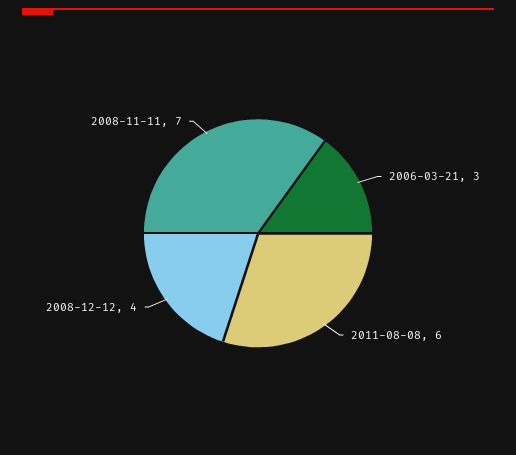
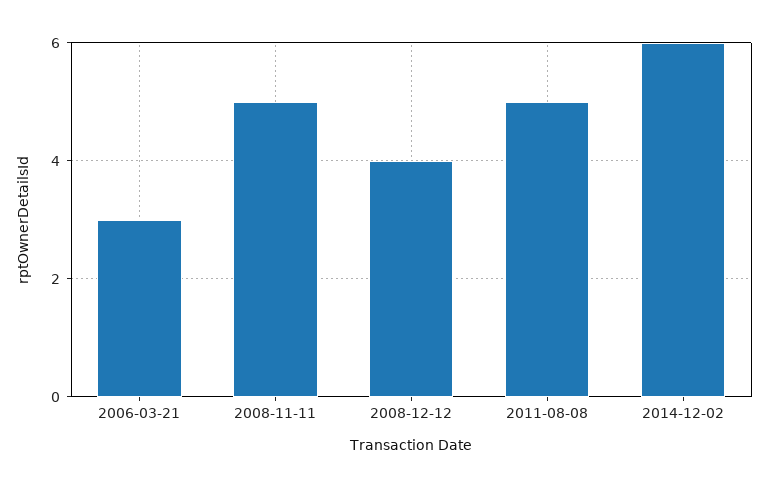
2011-08-08: 6 -> 5
2008-11-11: 7 -> 5
2014-12-02: none -> 6

